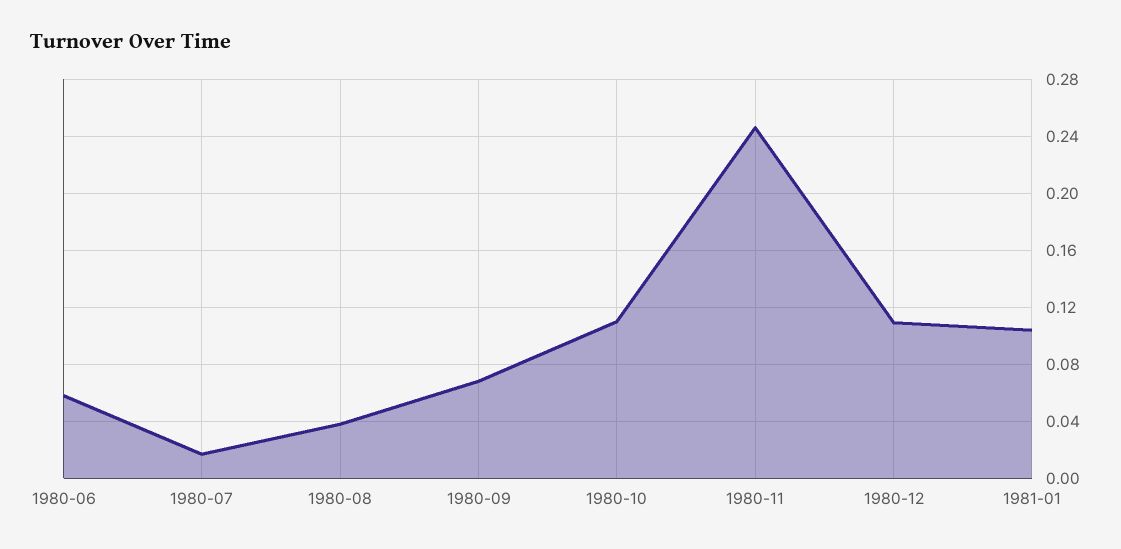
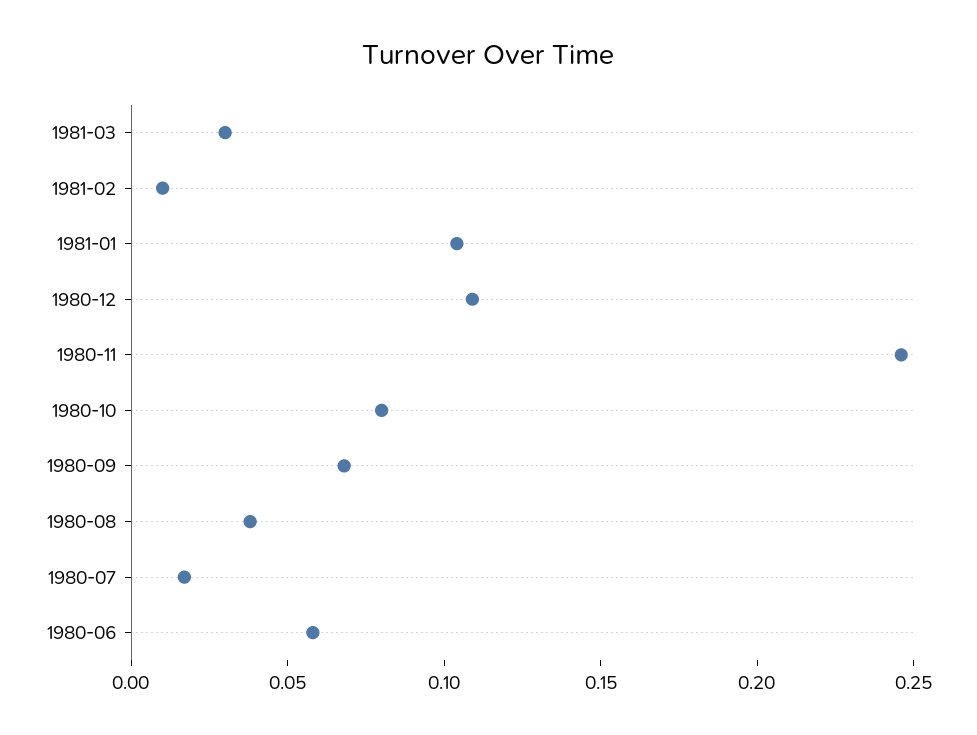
1980-10: 0.11 -> 0.08
1981-03: none -> 0.03
1981-02: none -> 0.01

